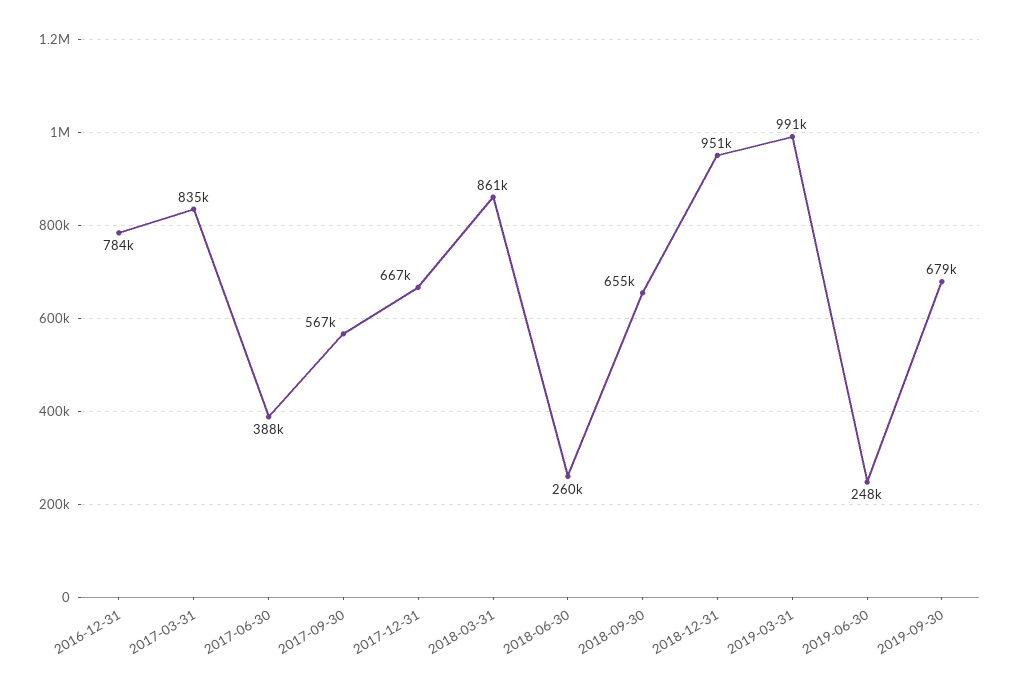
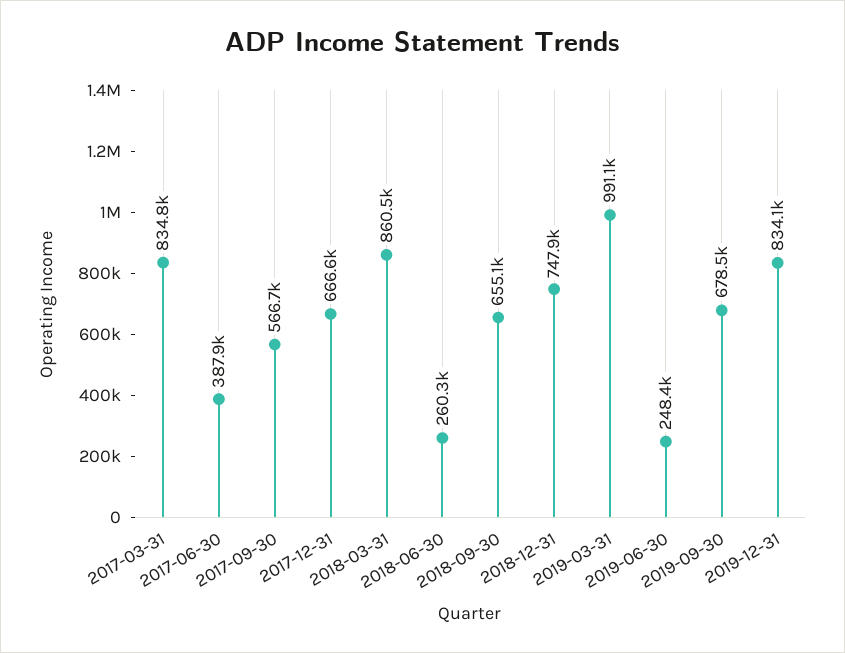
2016-12-31: 784000 -> none
2018-12-31: 951000 -> 747900
2019-12-31: none -> 834100

